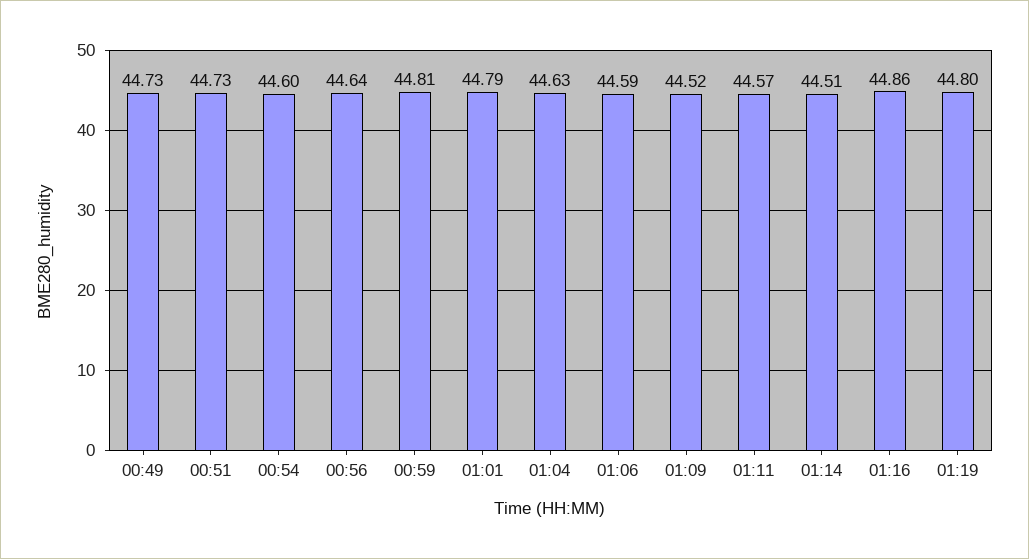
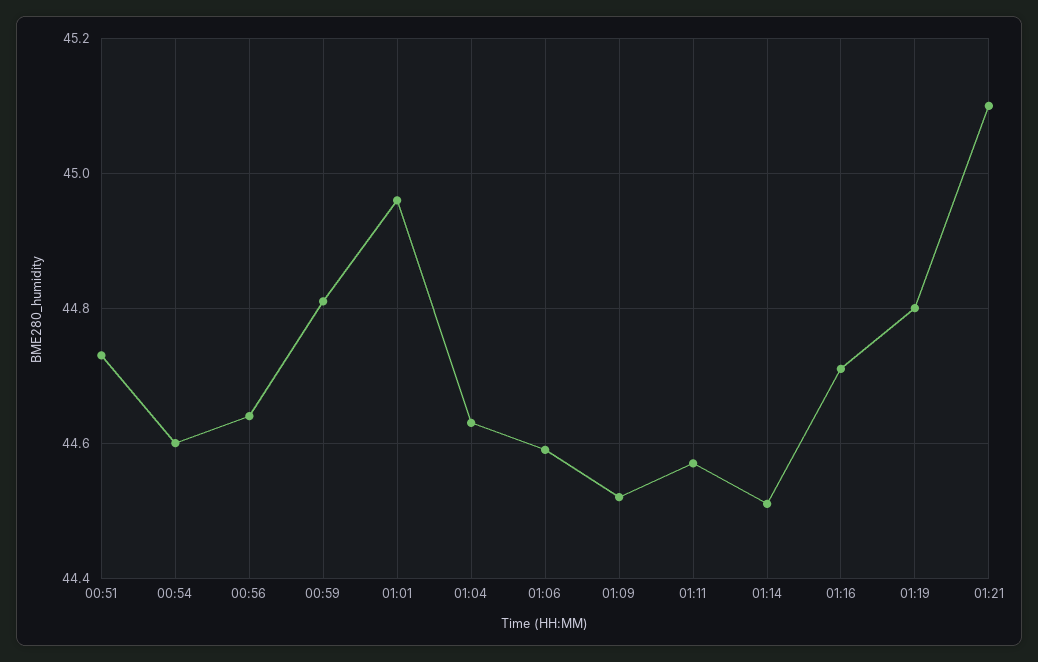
00:49: 44.73 -> none
01:01: 44.79 -> 44.95
01:16: 44.86 -> 44.7
01:21: none -> 45.1

